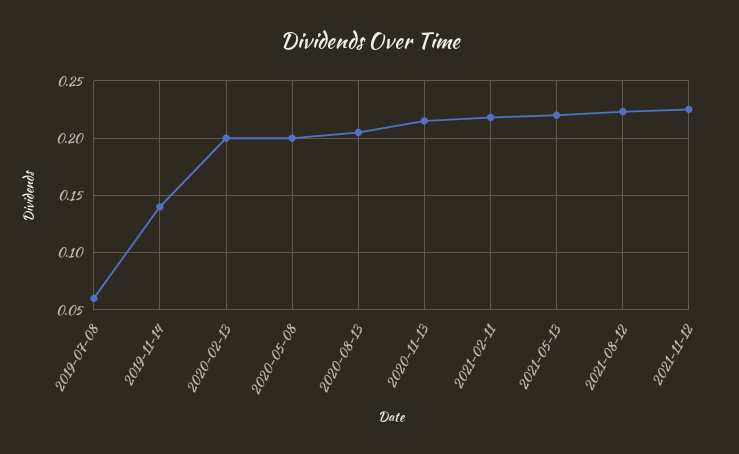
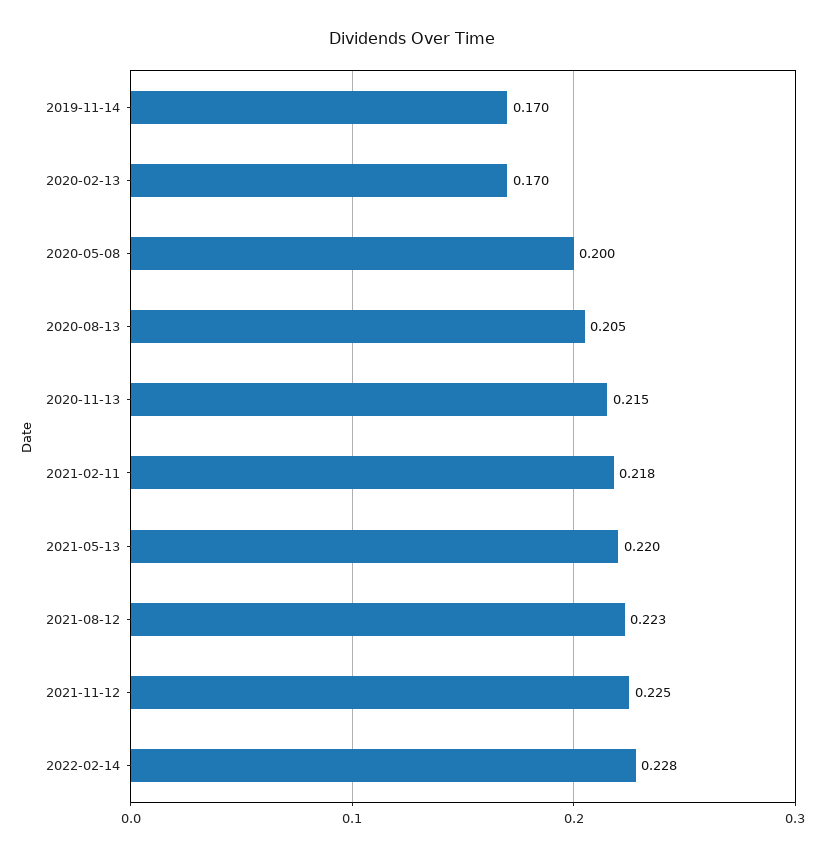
2019-07-08: 0.06 -> none
2019-11-14: 0.14 -> 0.17
2020-02-13: 0.2 -> 0.17
2022-02-14: none -> 0.228

